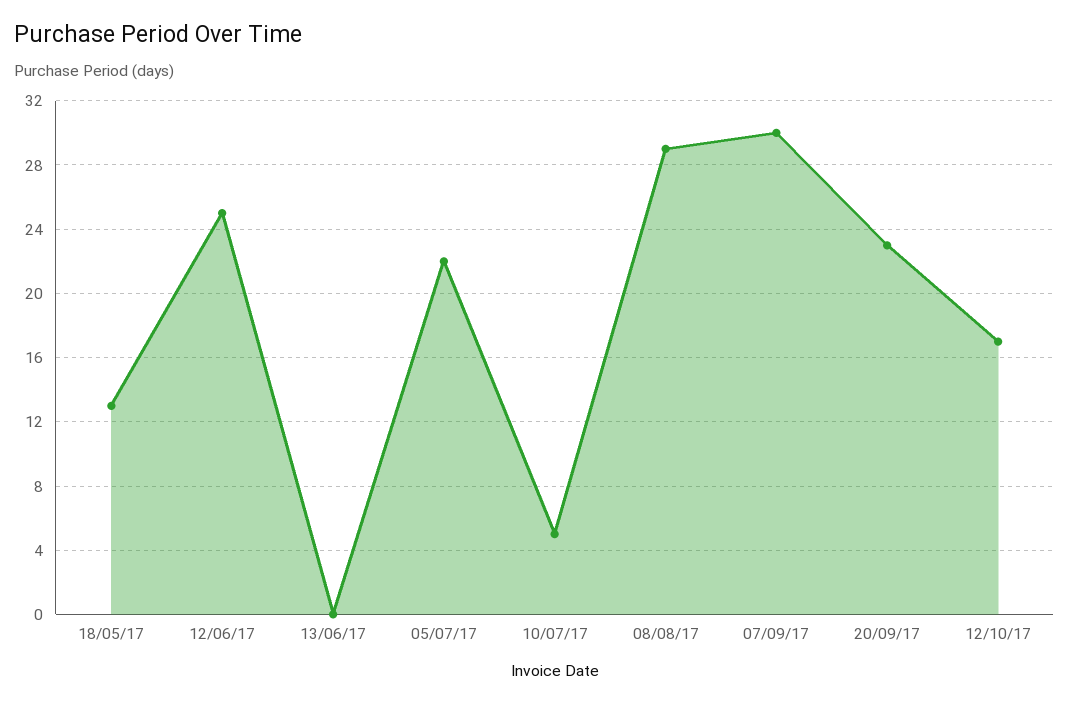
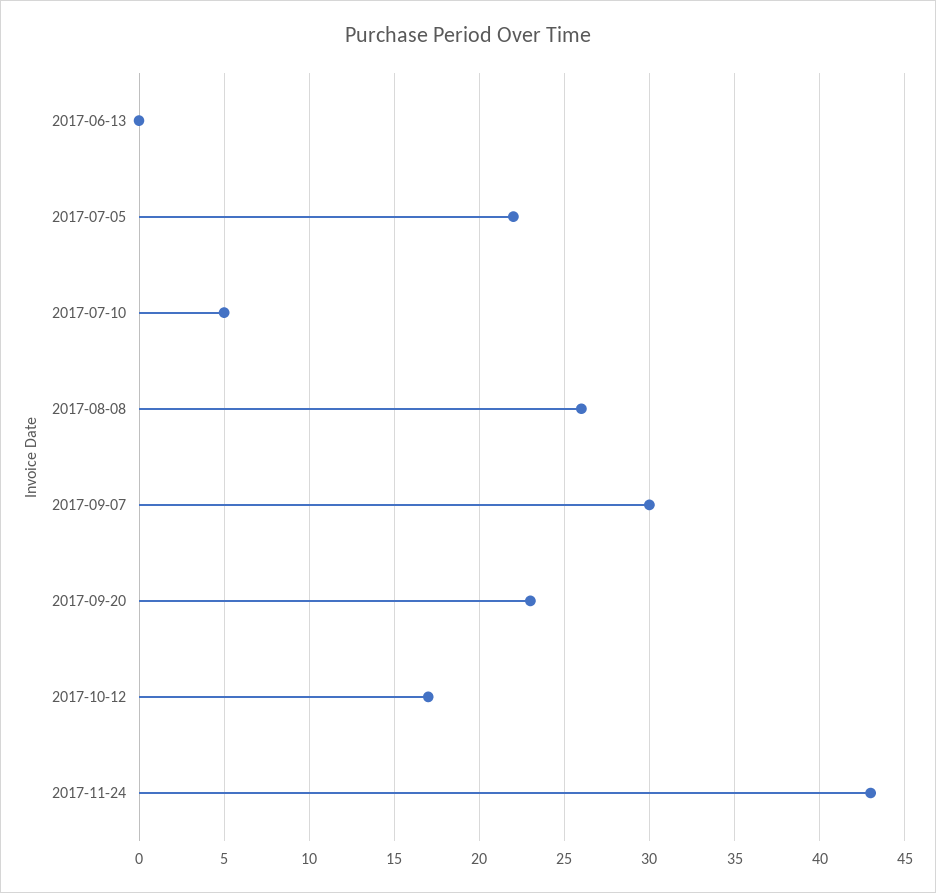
18/05/17: 13 -> none
12/06/17: 25 -> none
08/08/17: 29 -> 26
2017-11-24: none -> 43

